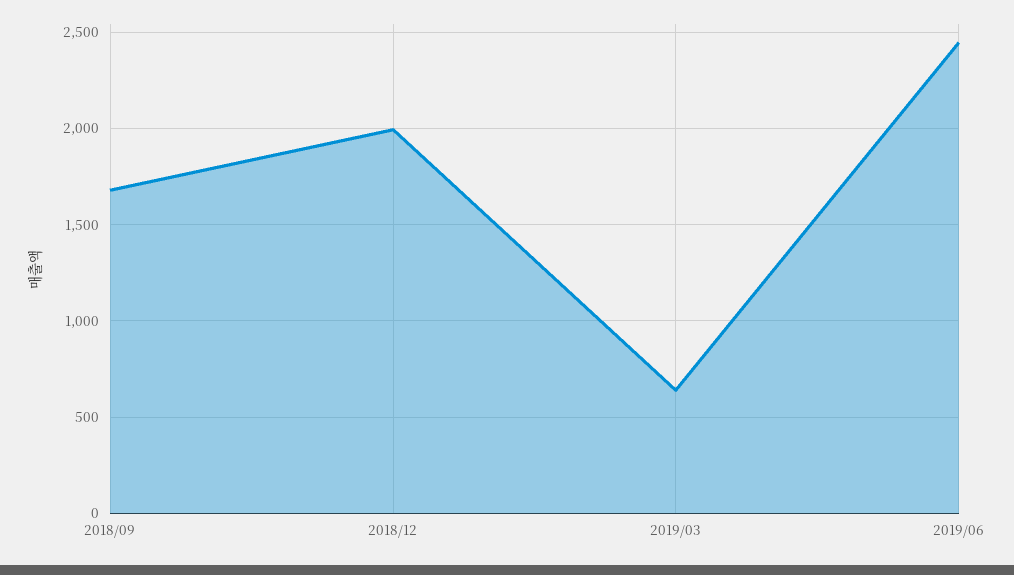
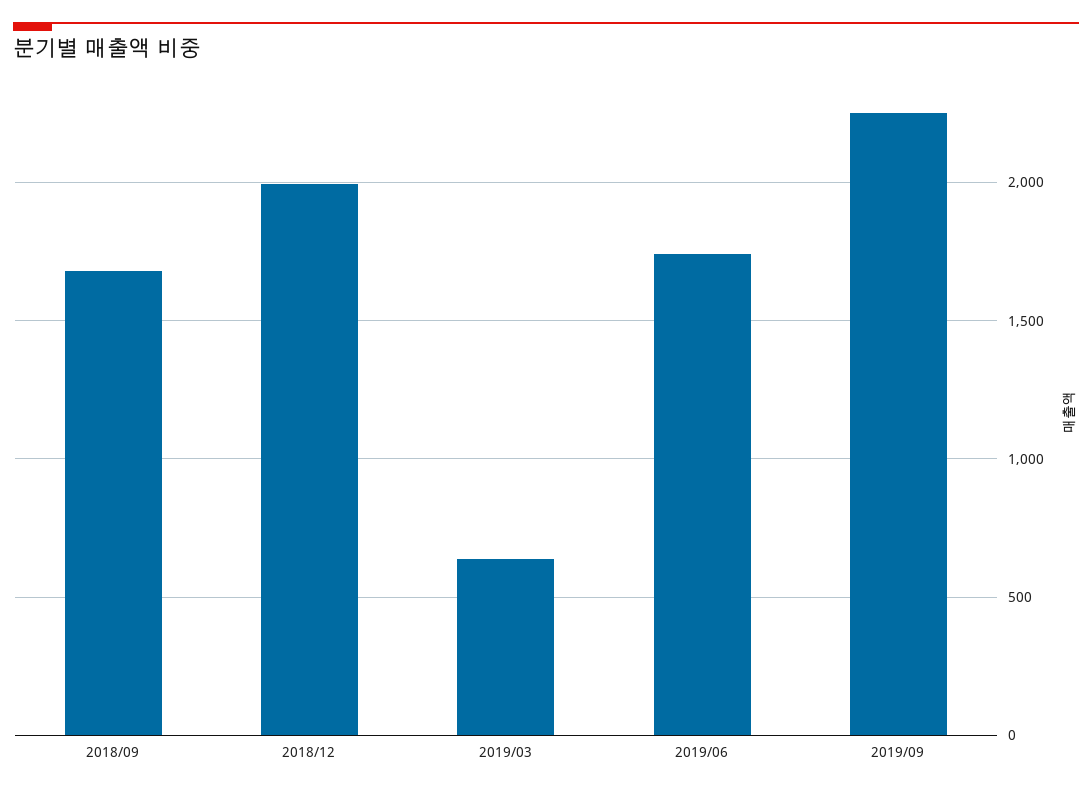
2019/06: 2450 -> 1750
2019/09: none -> 2250

